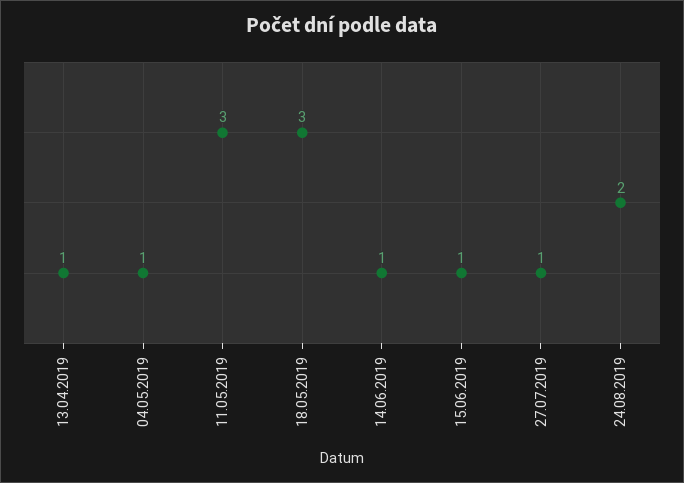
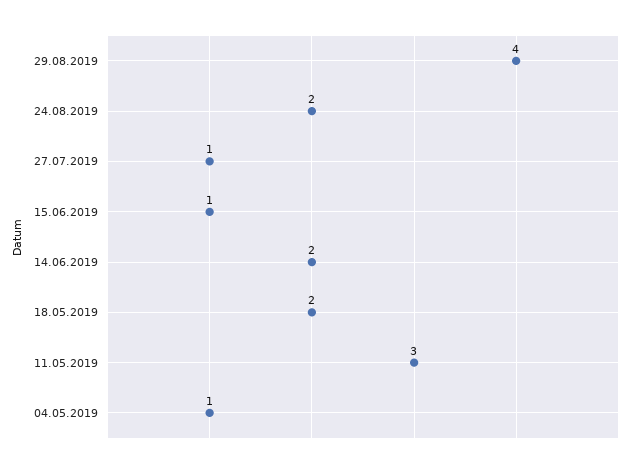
13.04.2019: 1 -> none
18.05.2019: 3 -> 2
14.06.2019: 1 -> 2
29.08.2019: none -> 4

